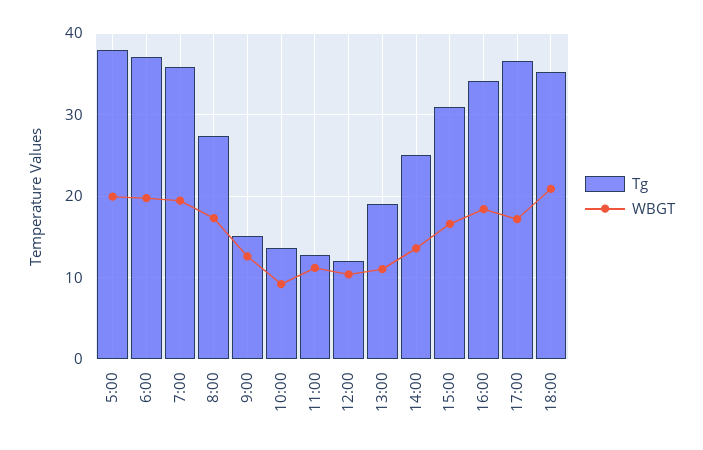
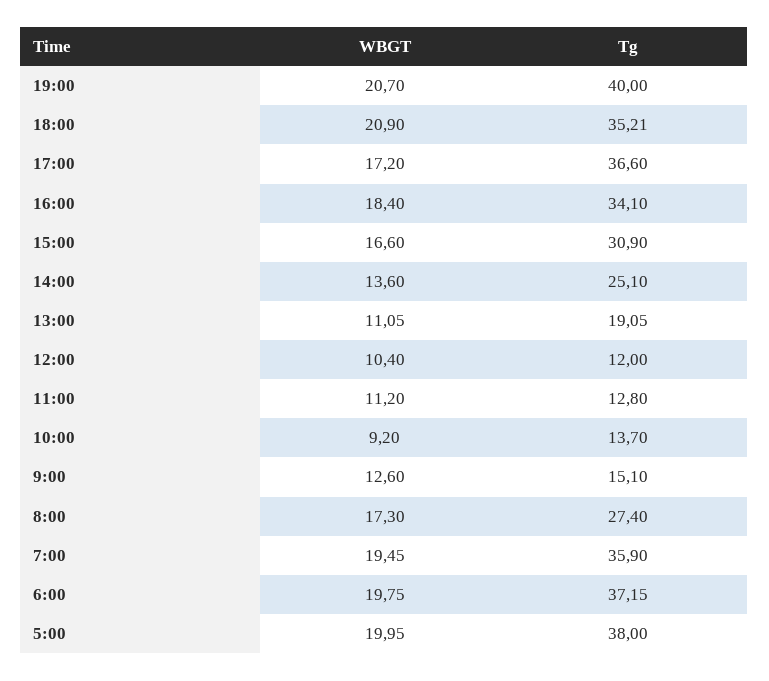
WBGT, 19:00: none -> 20.7
Tg, 19:00: none -> 40

